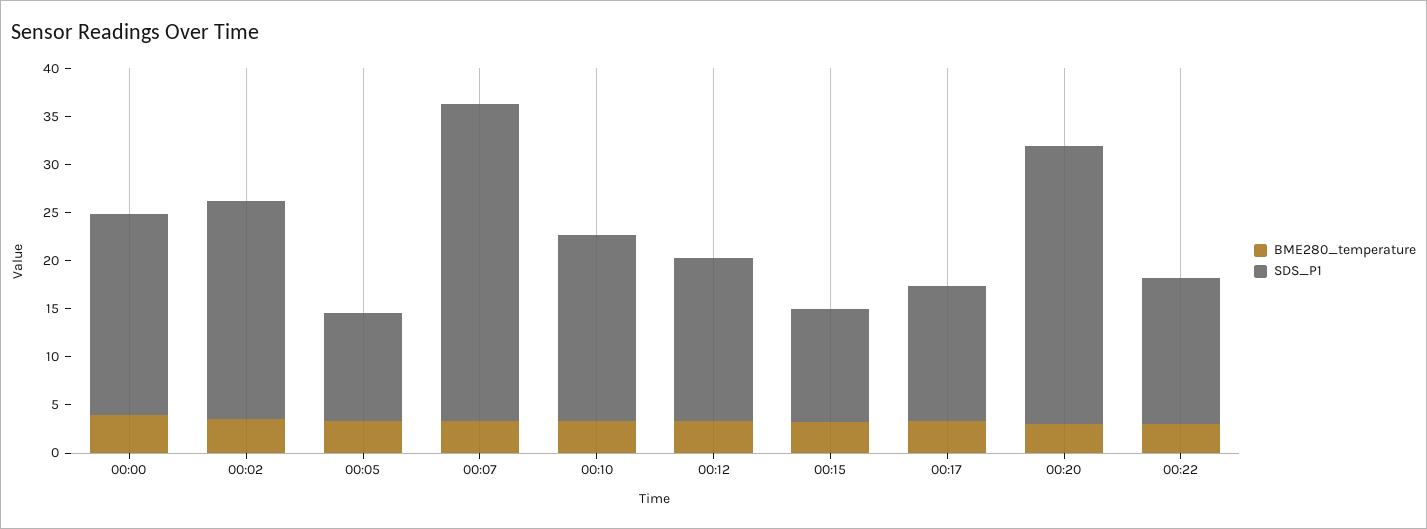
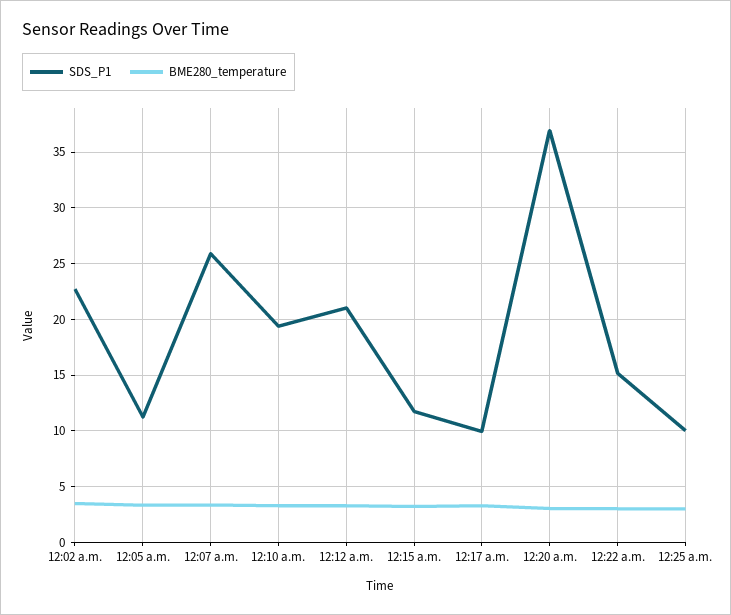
BME280_temperature, 00:00: 4 -> none
SDS_P1, 00:00: 21 -> none
SDS_P1, 00:07: 33 -> 26
SDS_P1, 00:12: 17 -> 21
SDS_P1, 00:17: 14 -> 10
SDS_P1, 00:20: 29 -> 37
SDS_P1, 12:25 a.m.: none -> 10
BME280_temperature, 12:25 a.m.: none -> 3

